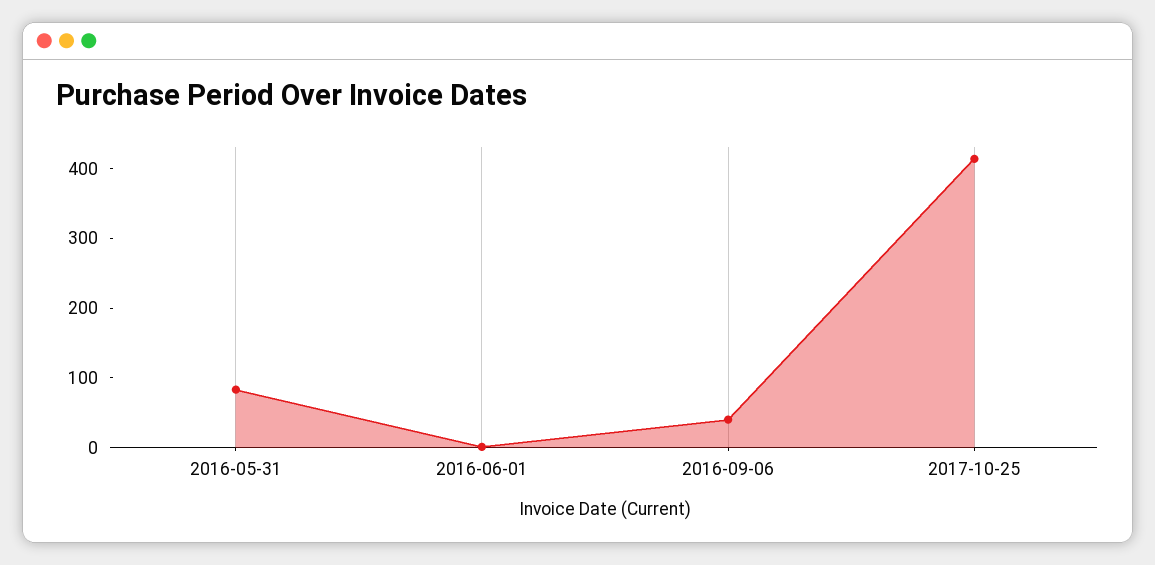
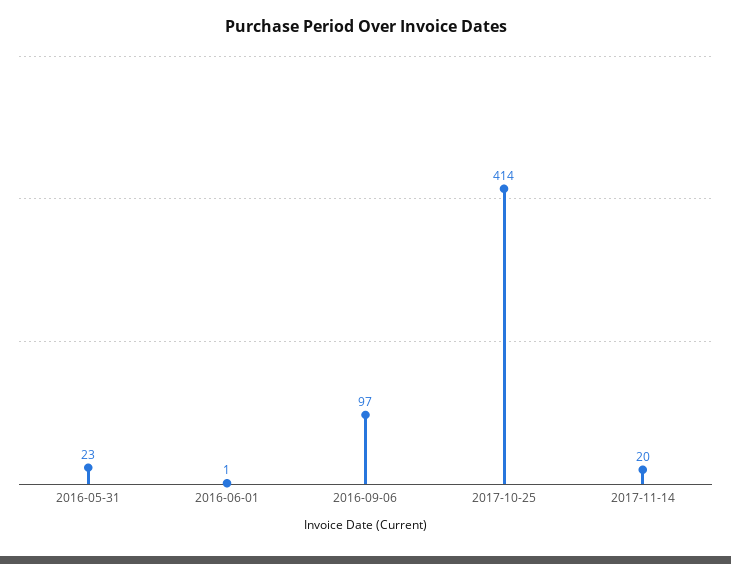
2016-05-31: 80 -> 23
2016-09-06: 40 -> 97
2017-11-14: none -> 20

